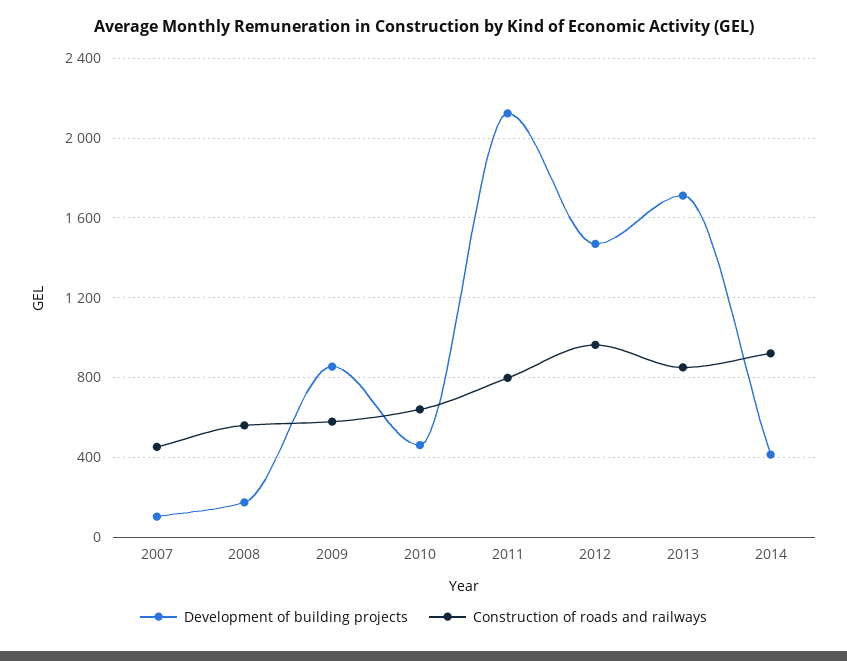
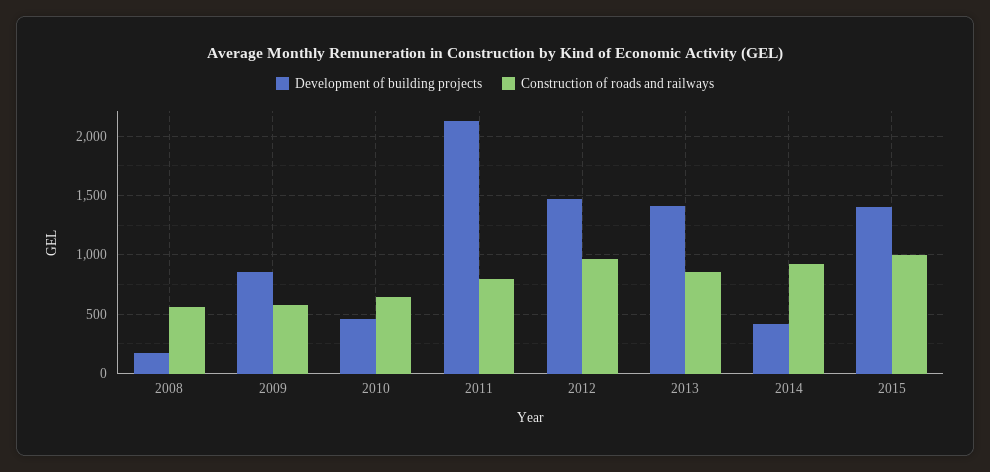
Development of building projects, 2007: 100 -> none
Construction of roads and railways, 2007: 450 -> none
Development of building projects, 2013: 1700 -> 1400
Development of building projects, 2015: none -> 1400
Construction of roads and railways, 2015: none -> 1000

